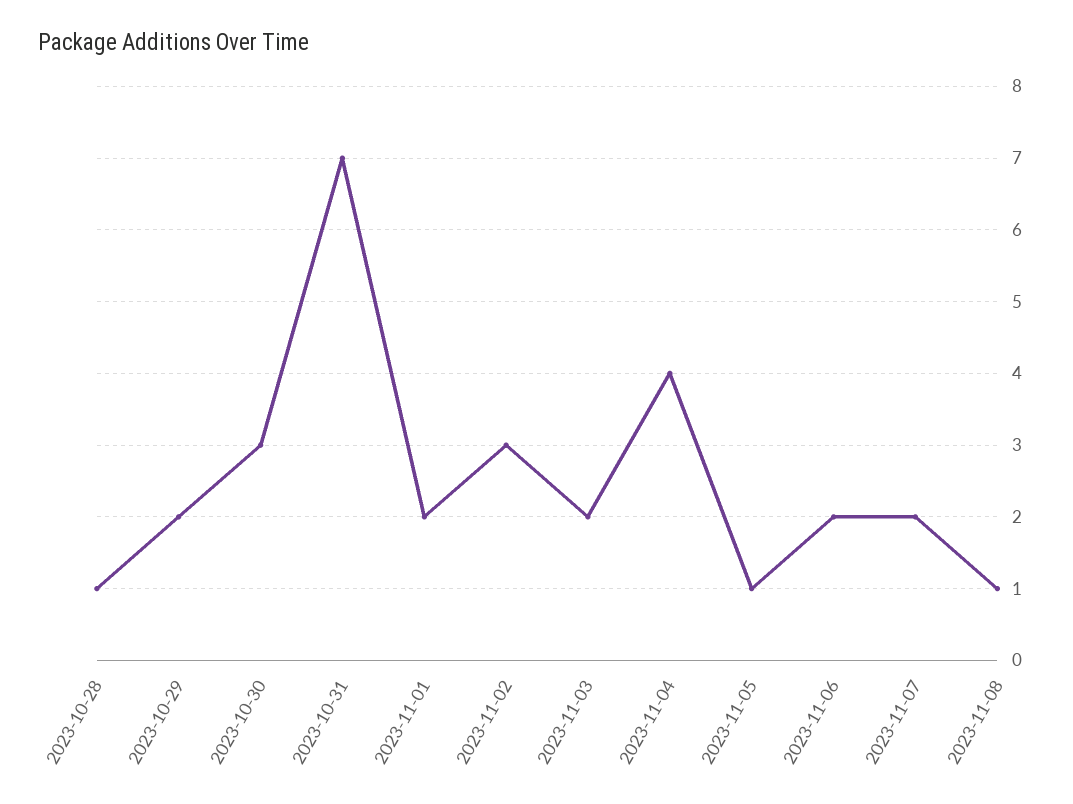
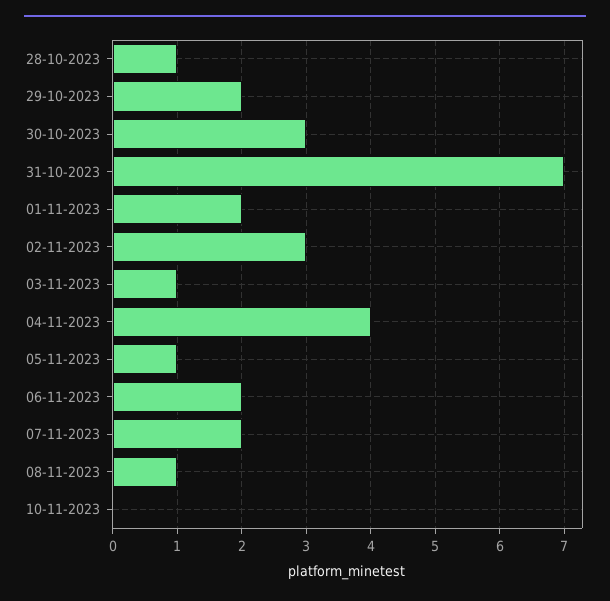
2023-11-03: 2 -> 1
10-11-2023: none -> 0

